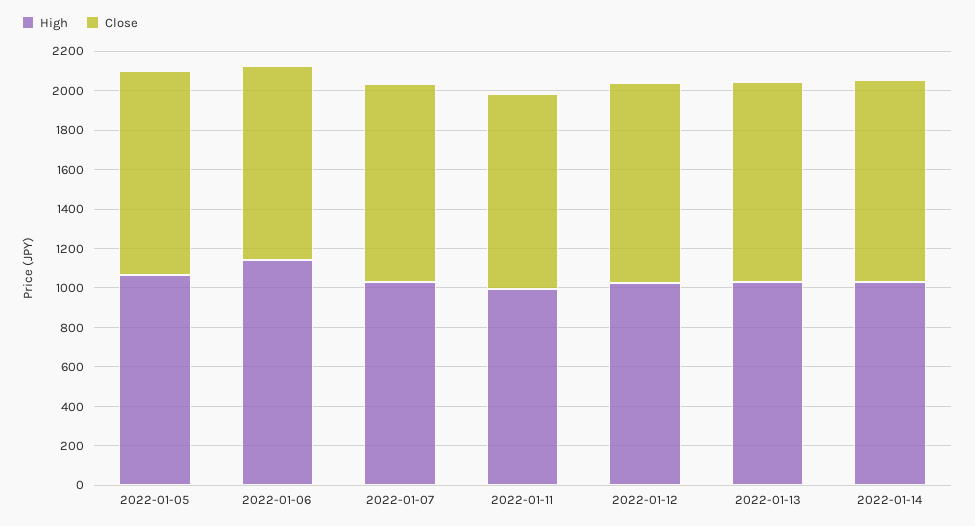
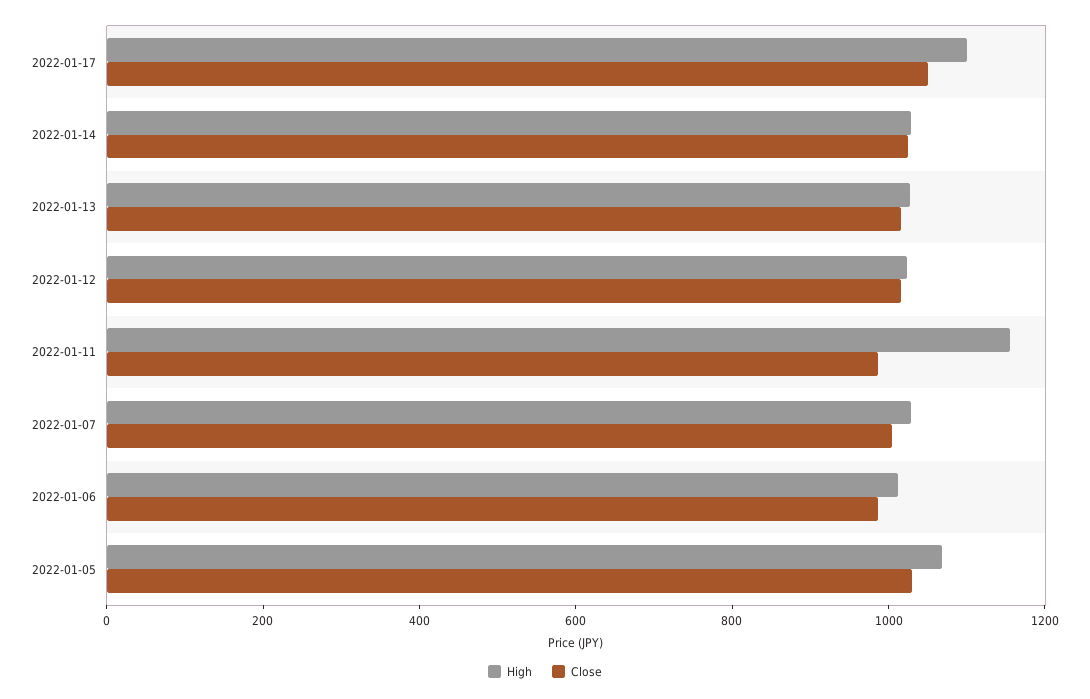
High, 2022-01-06: 1150 -> 1000
High, 2022-01-11: 1000 -> 1150
High, 2022-01-17: none -> 1100
Close, 2022-01-17: none -> 1050

